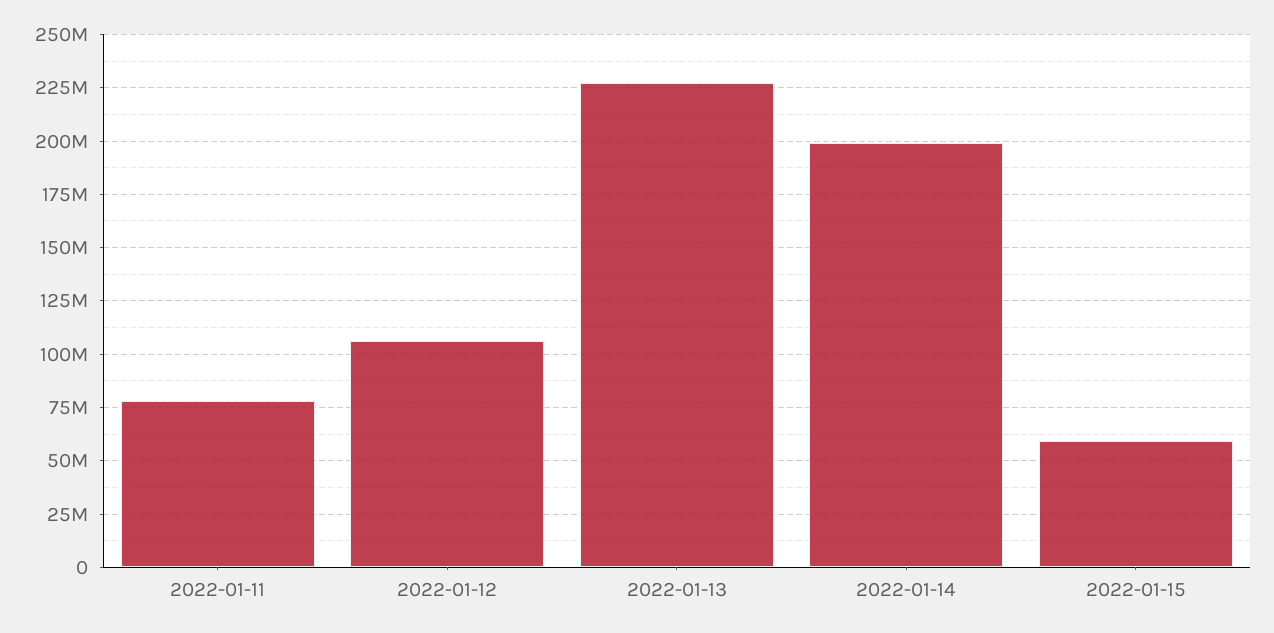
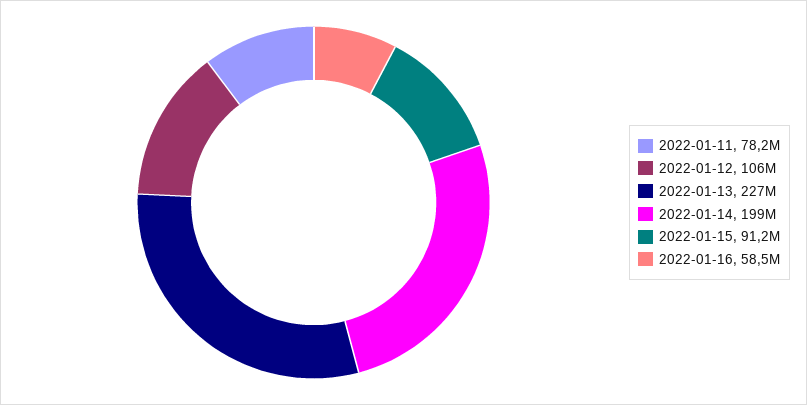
2022-01-15: 60000000 -> 91200000
2022-01-16: none -> 58500000

